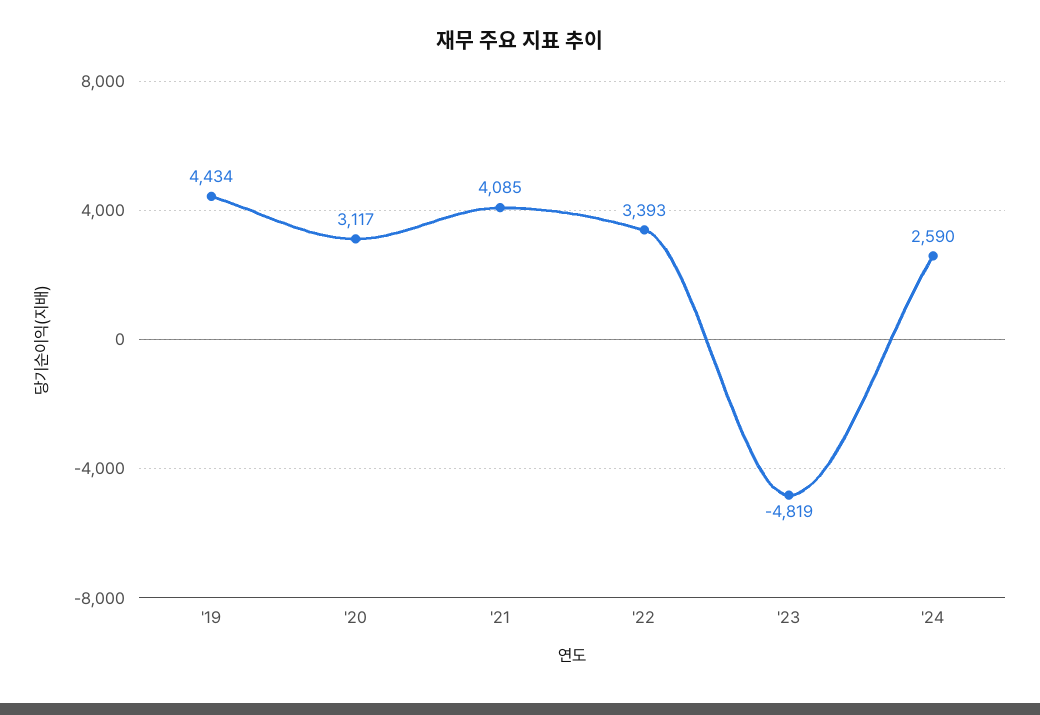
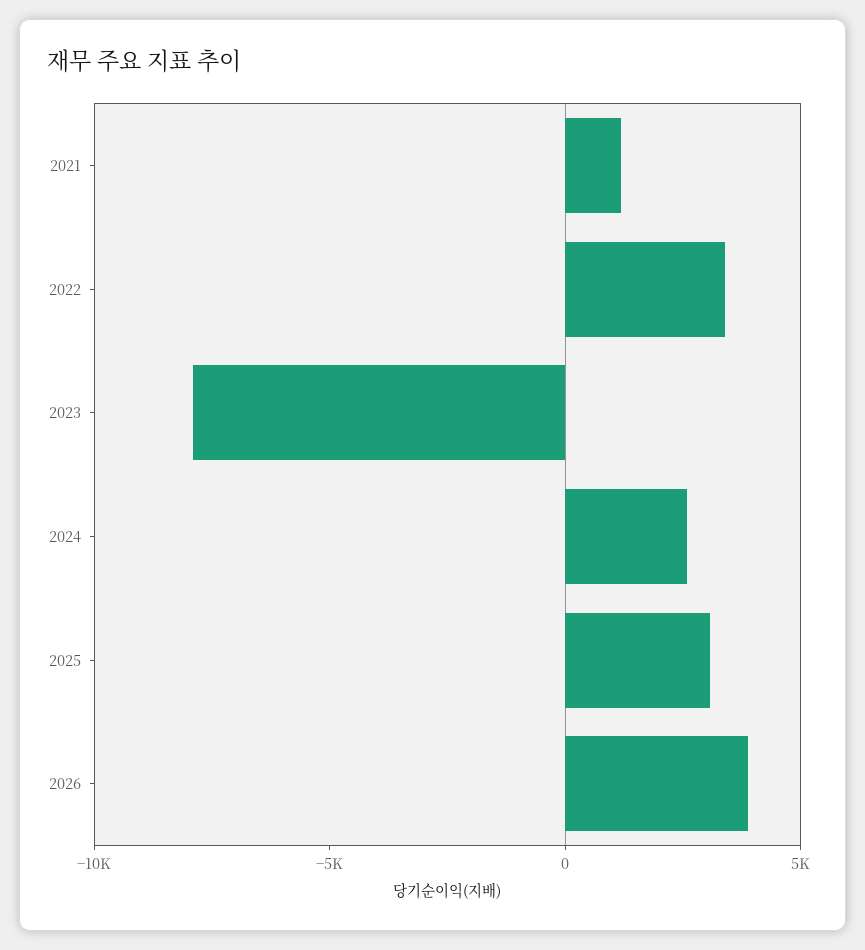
'19: 4434 -> none
'20: 3117 -> none
'21: 4085 -> 1000
'23: -4819 -> -8000
2025: none -> 3000
2026: none -> 4000

